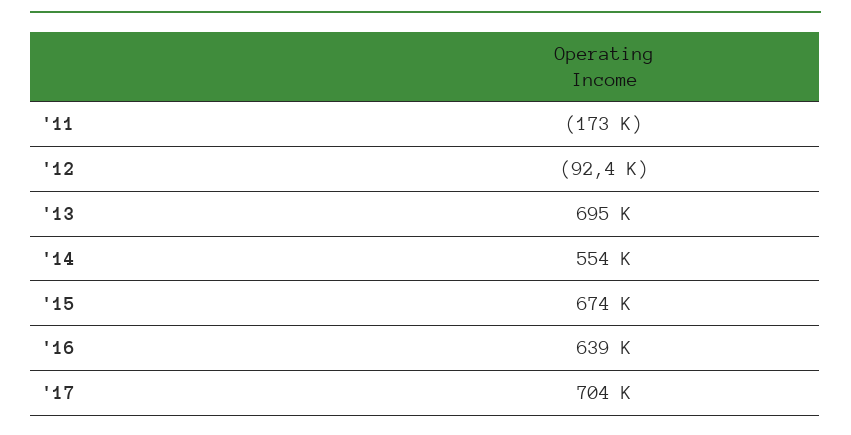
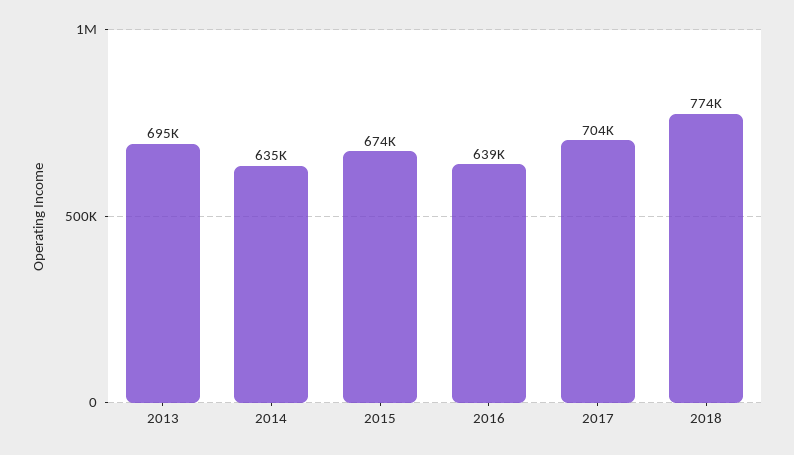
'11: -173000 -> none
'12: -92400 -> none
'14: 554000 -> 635000
2018: none -> 774000

